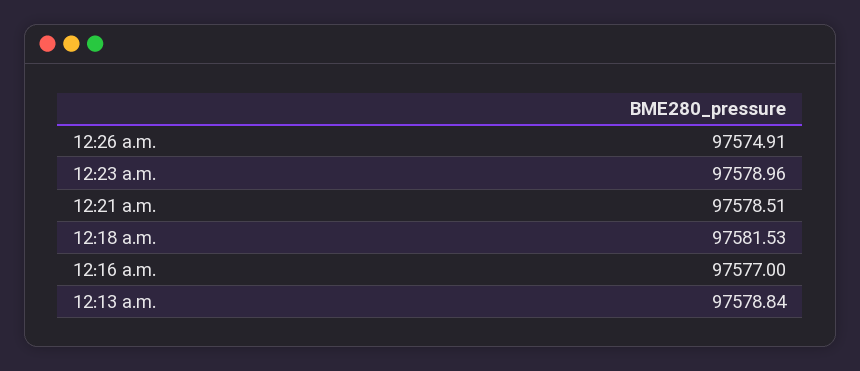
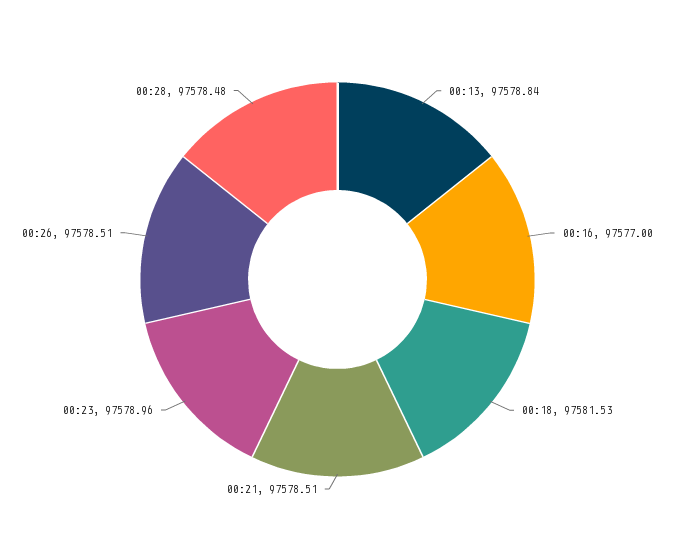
12:26 a.m.: 97574.91 -> 97578.51
00:28: none -> 97578.48

